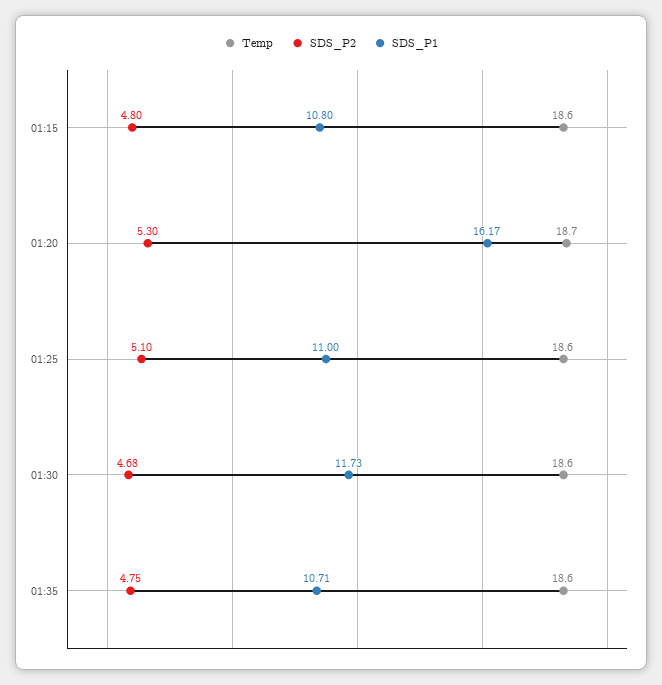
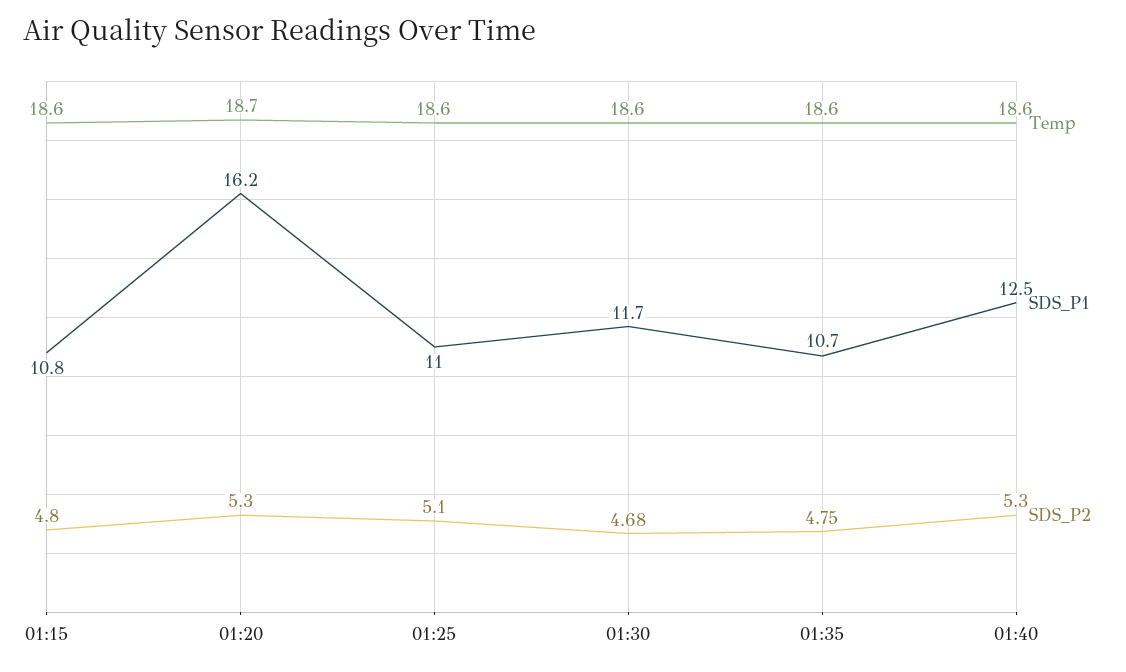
Temp, 01:40: none -> 18.6
SDS_P1, 01:40: none -> 12.5
SDS_P2, 01:40: none -> 5.3

